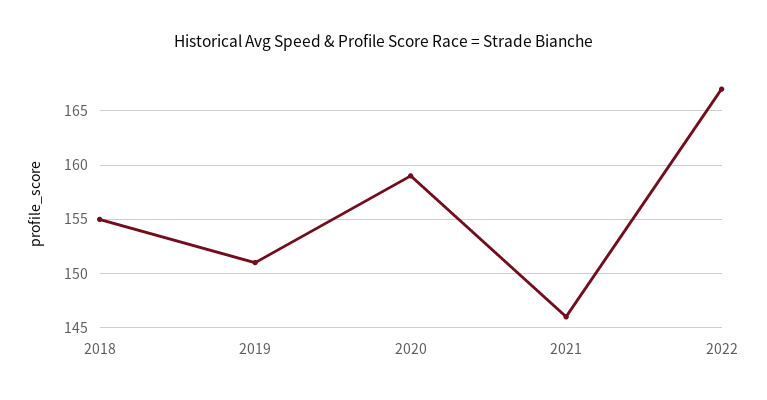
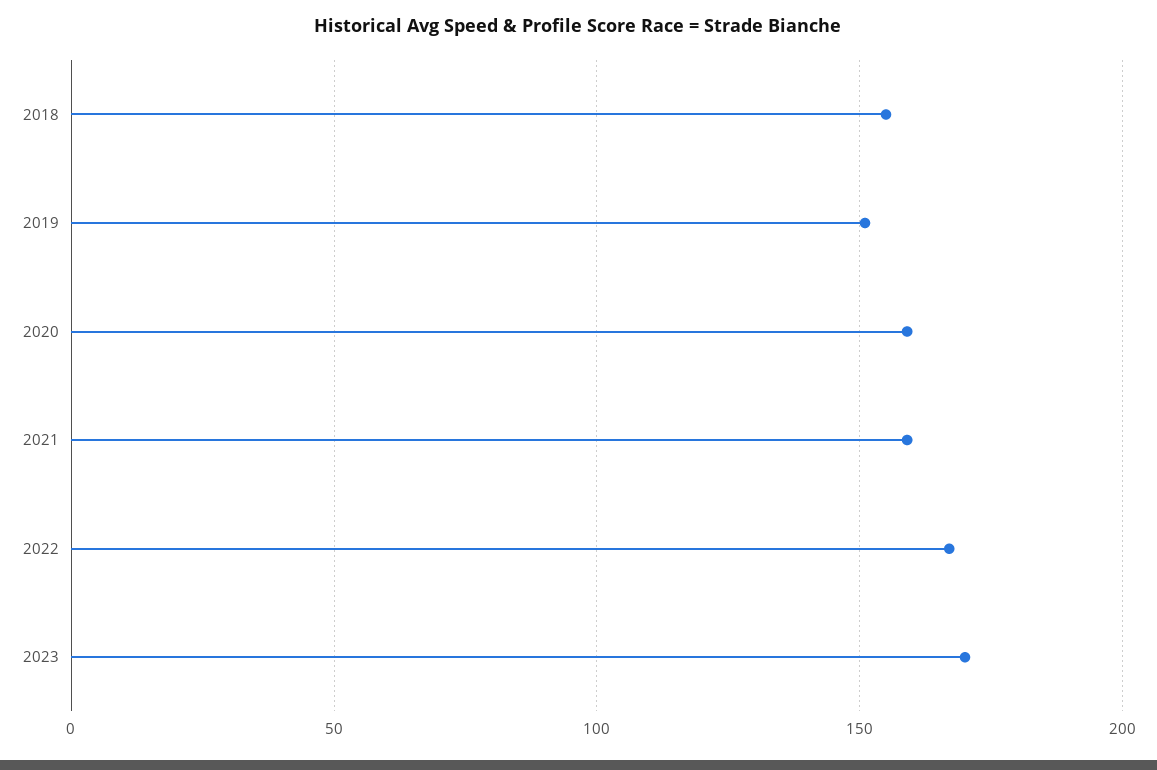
2021: 146 -> 160
2023: none -> 170

